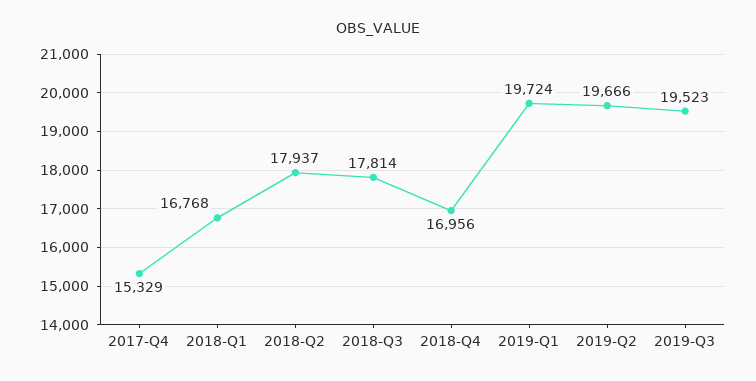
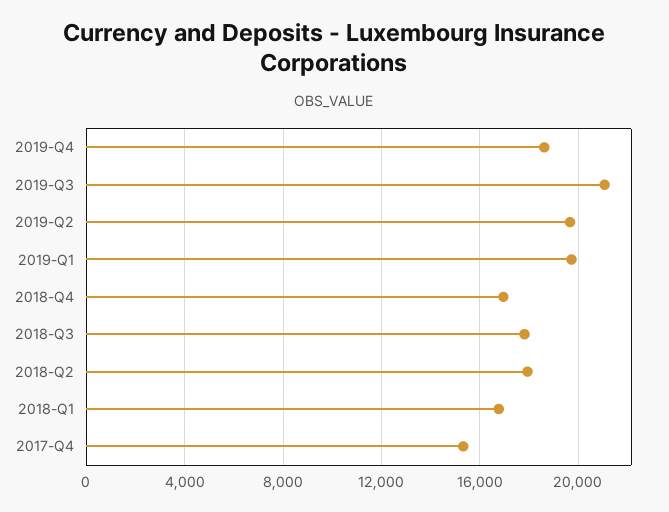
2019-Q3: 19523 -> 21000
2019-Q4: none -> 18500

